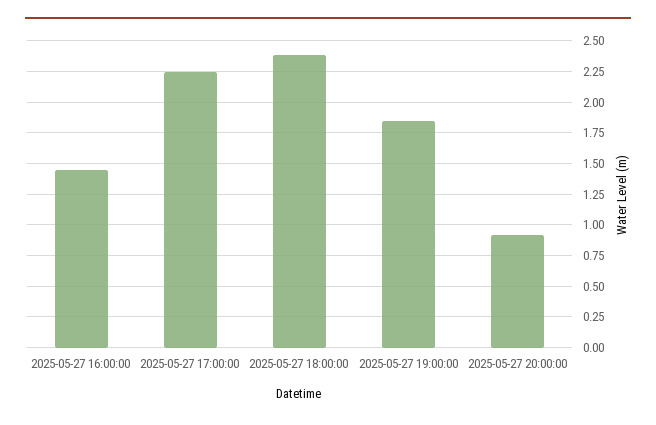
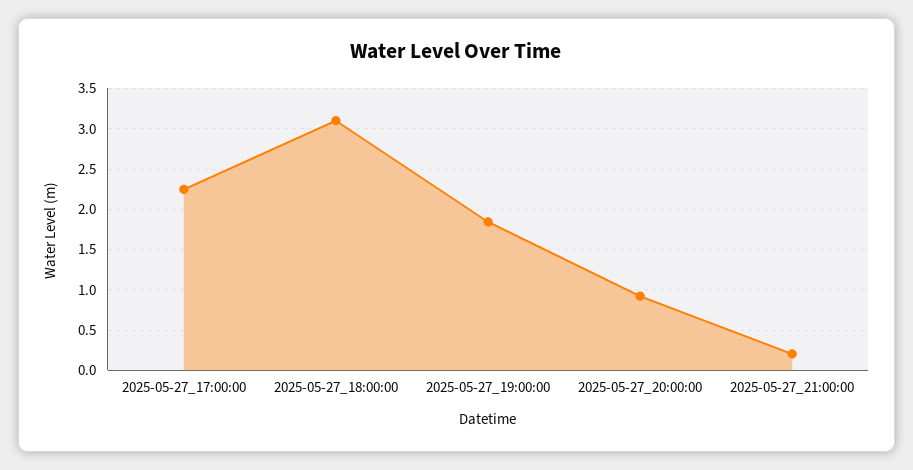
2025-05-27 16:00:00: 1.45 -> none
2025-05-27 18:00:00: 2.4 -> 3.1
2025-05-27_21:00:00: none -> 0.2

